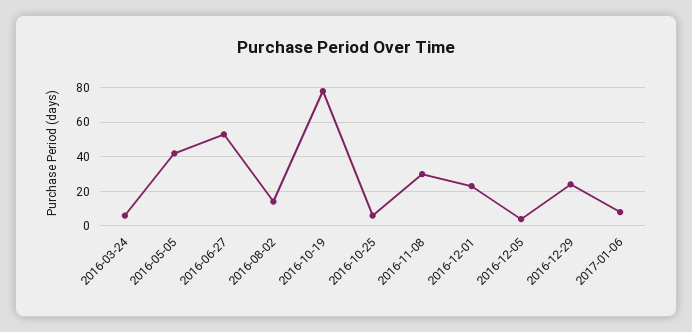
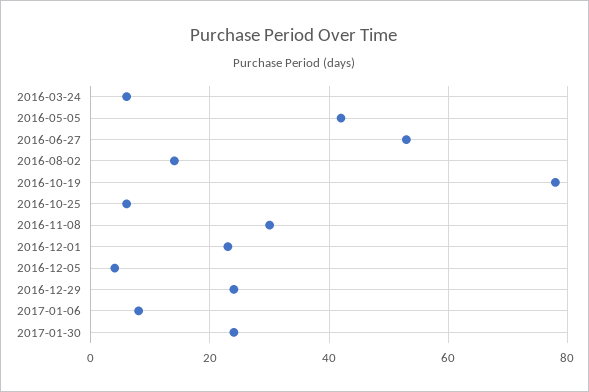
2017-01-30: none -> 25

